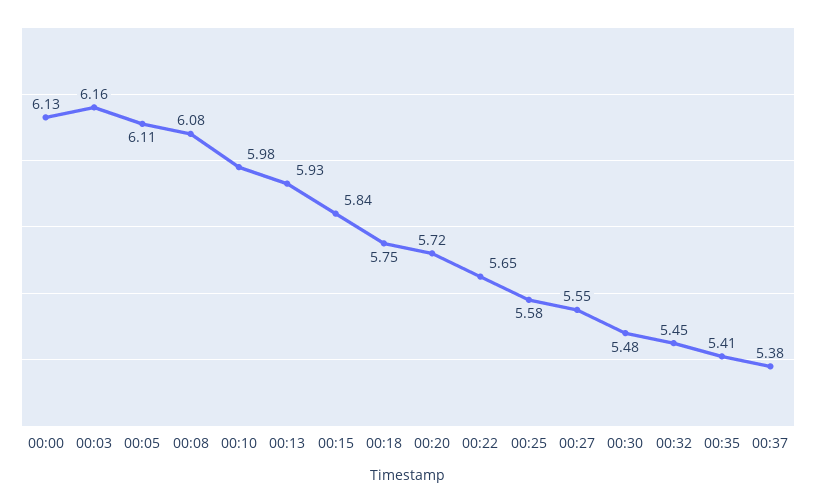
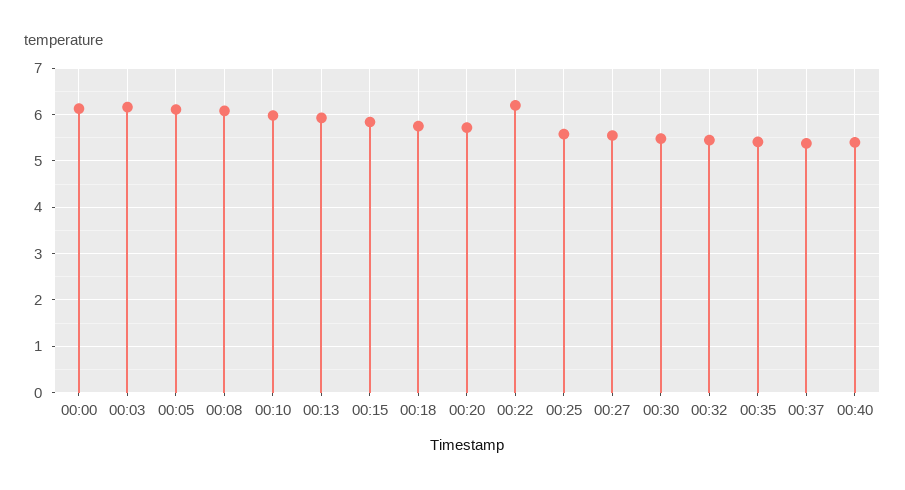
00:22: 5.65 -> 6.2
00:40: none -> 5.4

